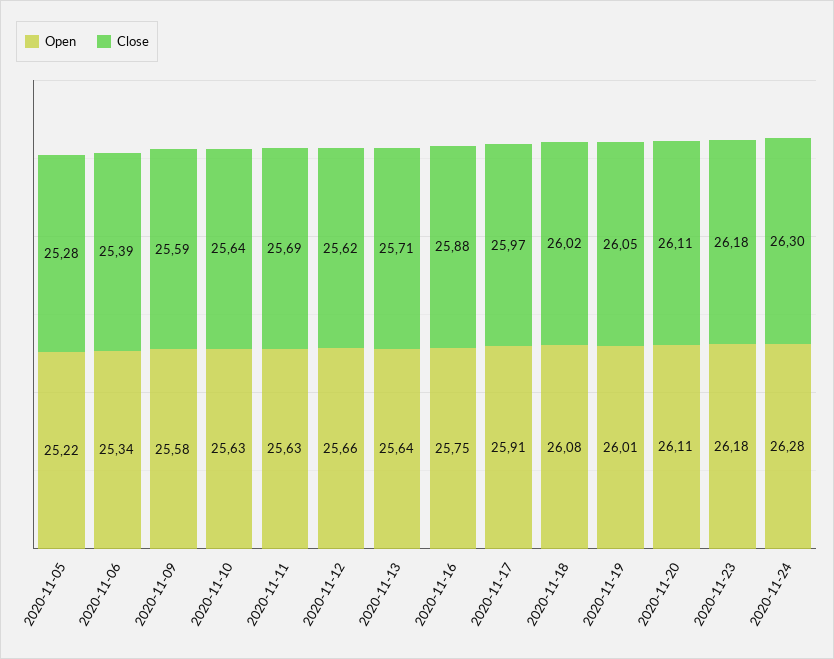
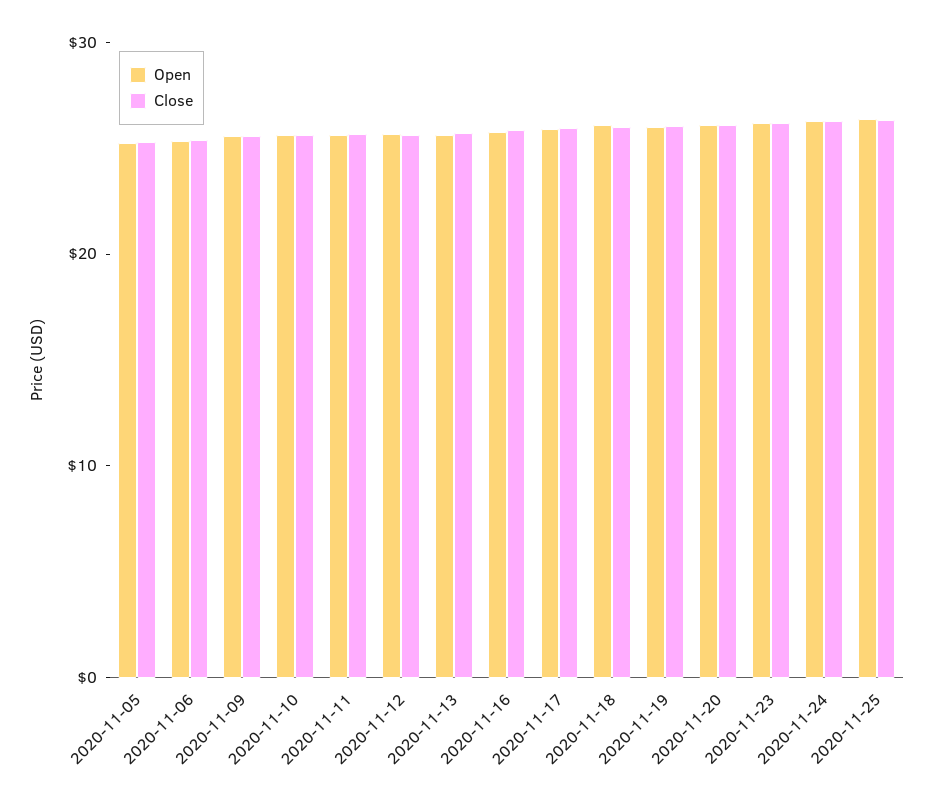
Open, 2020-11-25: none -> 26
Close, 2020-11-25: none -> 26

